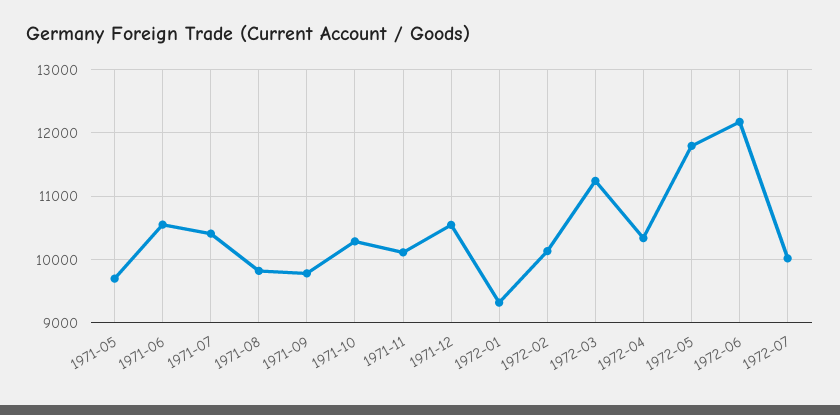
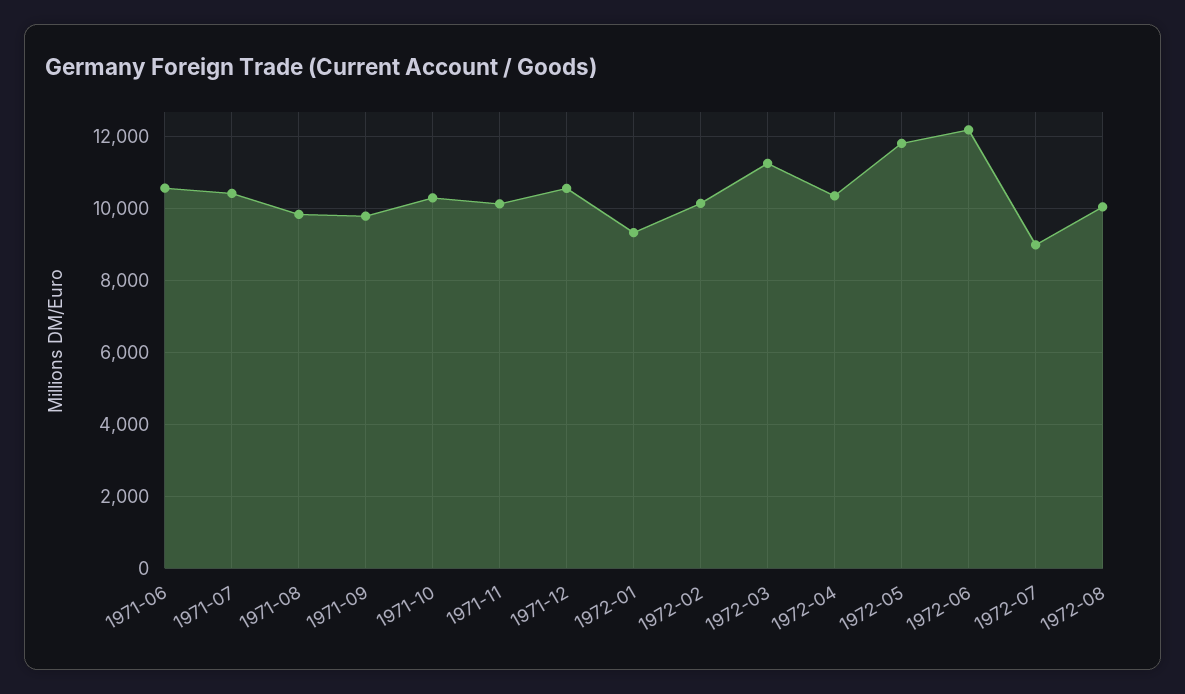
1971-05: 9700 -> none
1972-07: 10000 -> 9000
1972-08: none -> 10000

